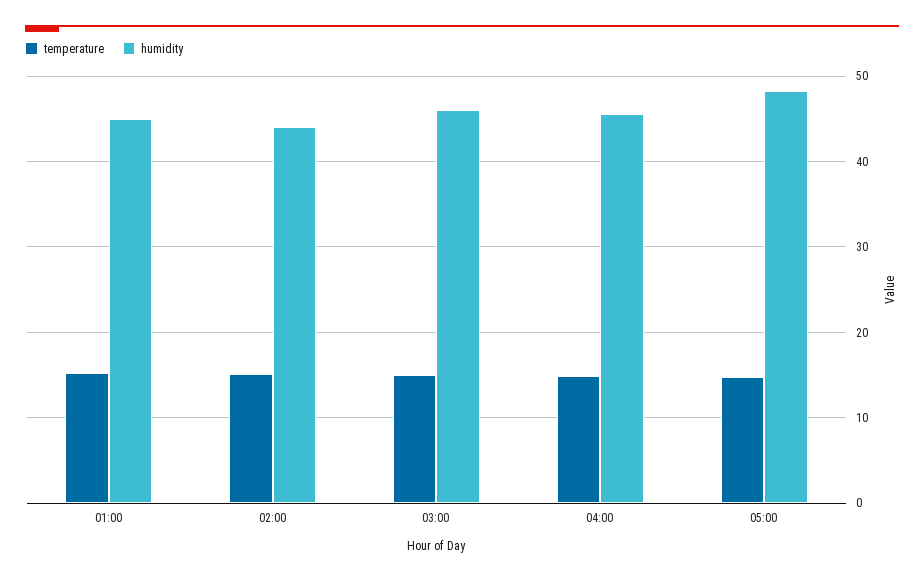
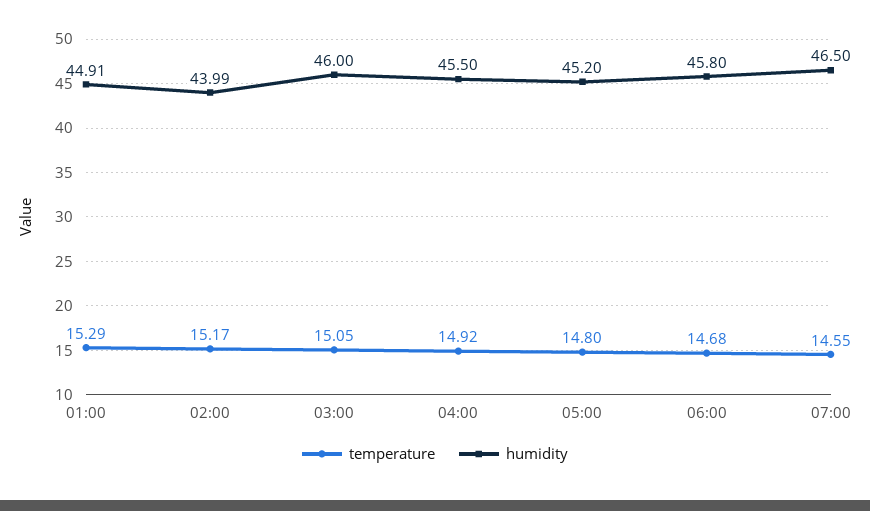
humidity, 05:00: 48 -> 45.2
temperature, 06:00: none -> 14.68
humidity, 06:00: none -> 45.8
temperature, 07:00: none -> 14.55
humidity, 07:00: none -> 46.5

